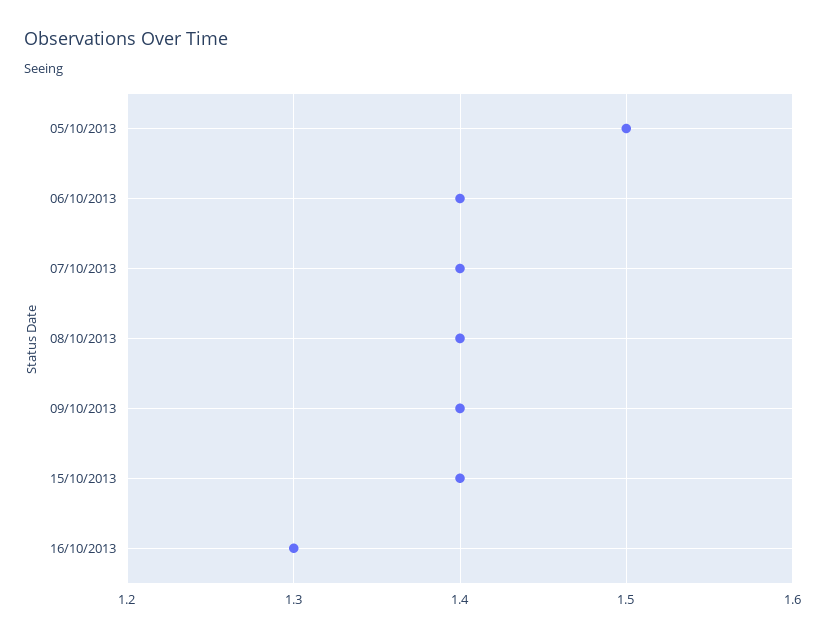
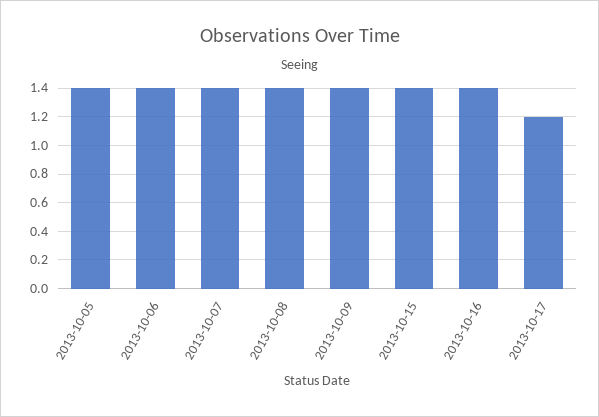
05/10/2013: 1.5 -> 1.4
16/10/2013: 1.3 -> 1.4
2013-10-17: none -> 1.2

